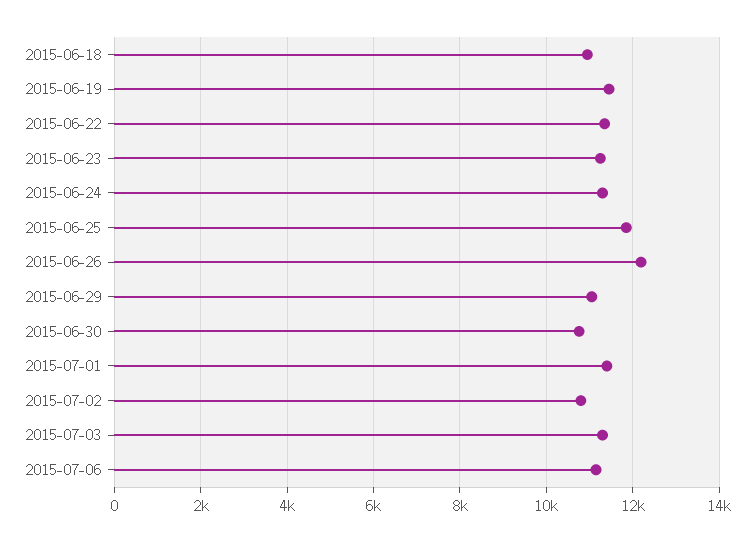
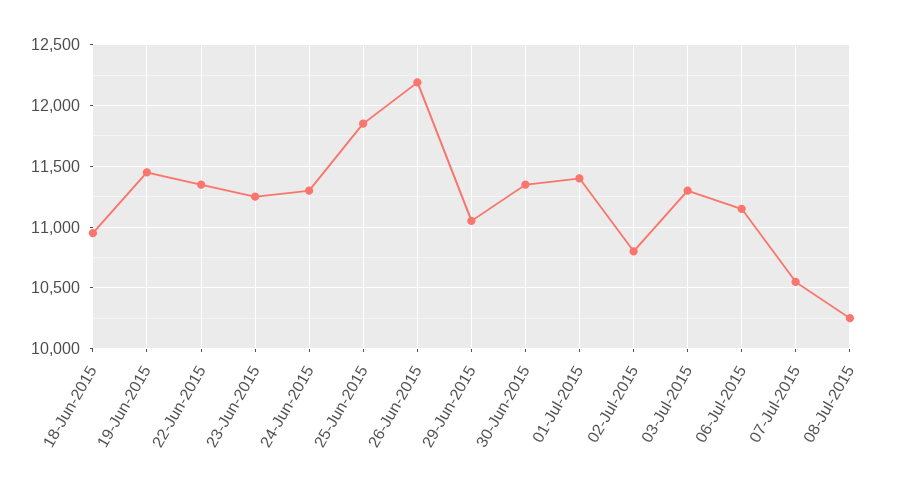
2015-06-30: 10800 -> 11350
07-Jul-2015: none -> 10550
08-Jul-2015: none -> 10250

